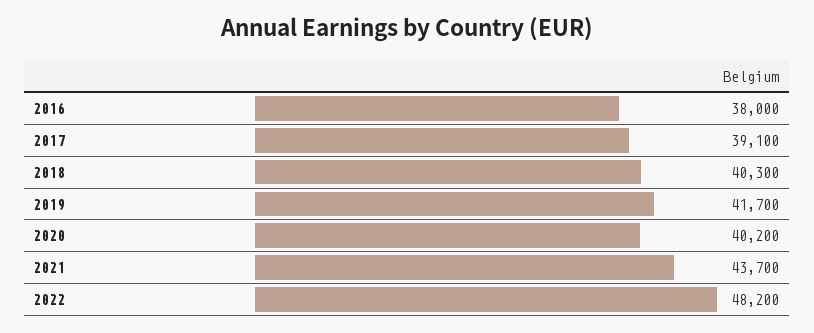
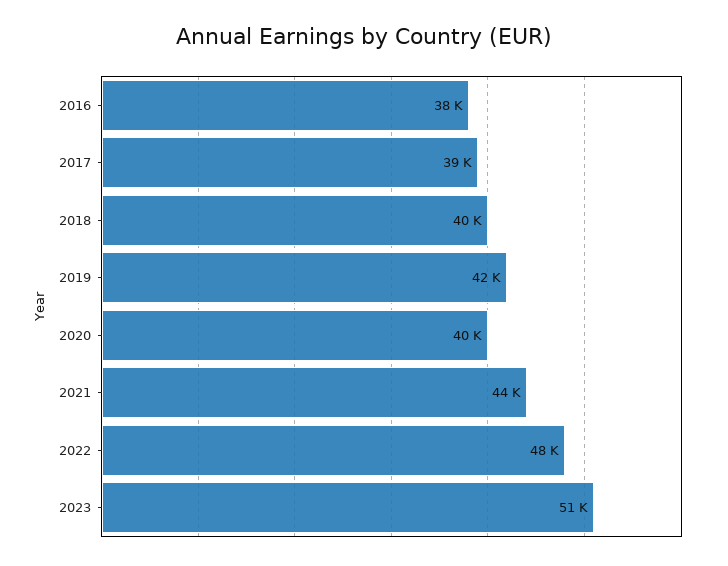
2023: none -> 51000

